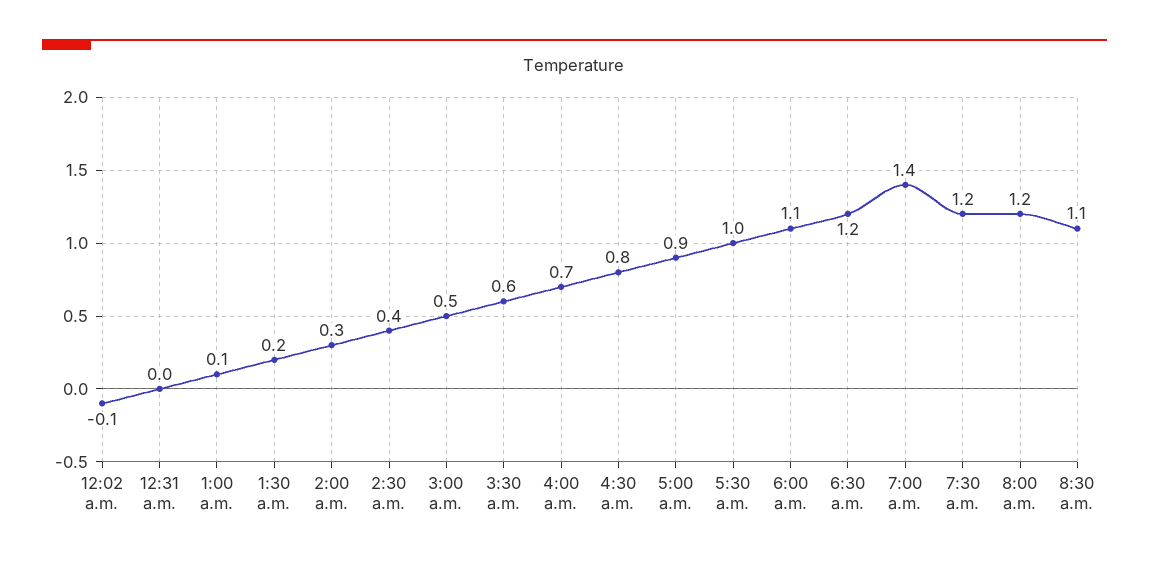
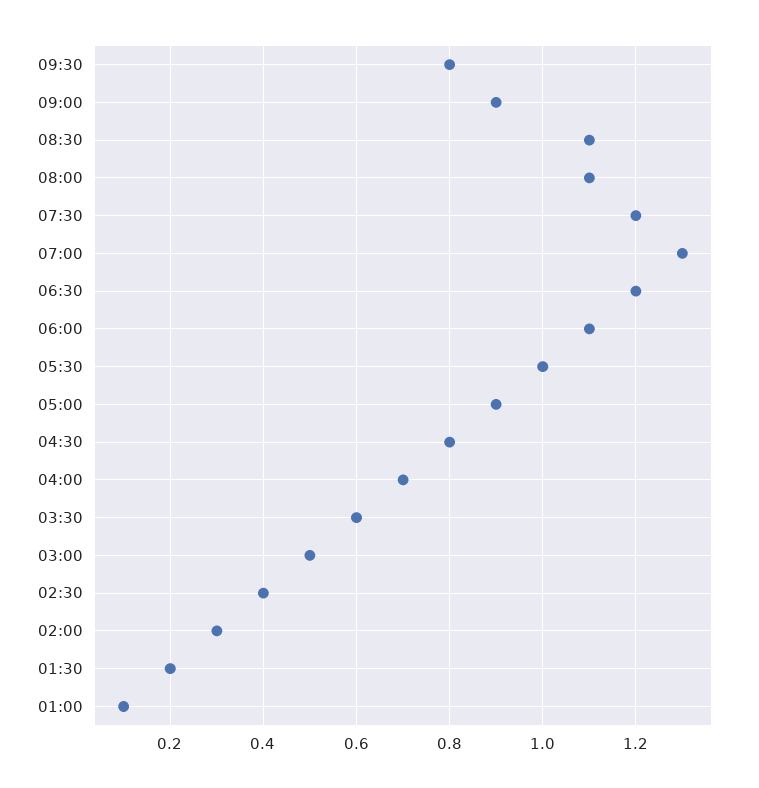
12:02 a.m.: -0.1 -> none
12:31 a.m.: 0 -> none
7:00 a.m.: 1.4 -> 1.3
8:00 a.m.: 1.2 -> 1.1
09:30: none -> 0.8
09:00: none -> 0.9

